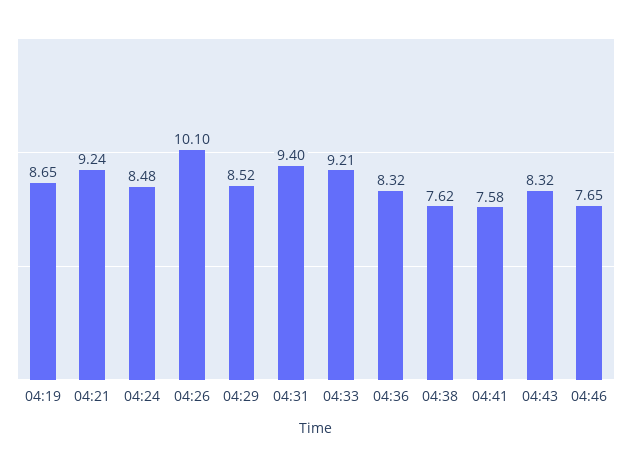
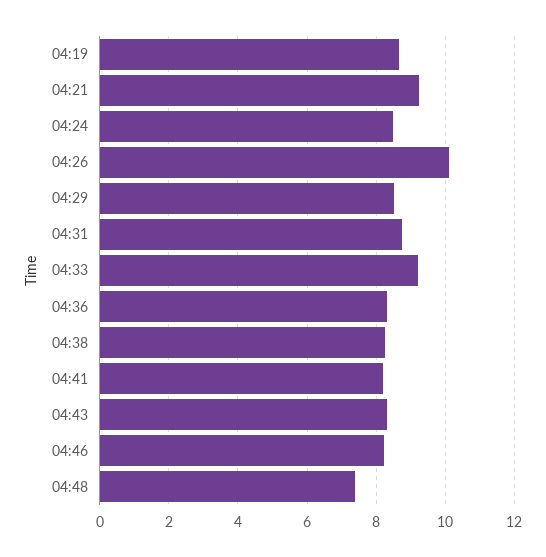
04:31: 9.4 -> 8.8
04:38: 7.62 -> 8.2
04:41: 7.58 -> 8.2
04:46: 7.65 -> 8.2
04:48: none -> 7.4

